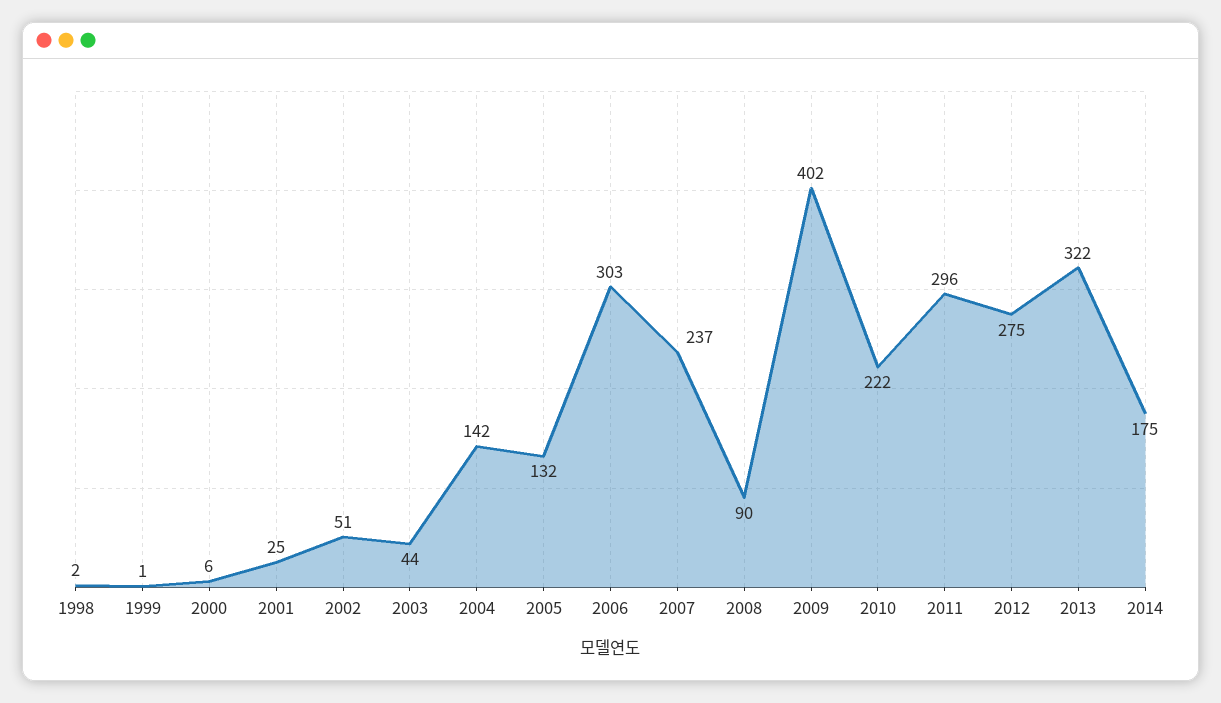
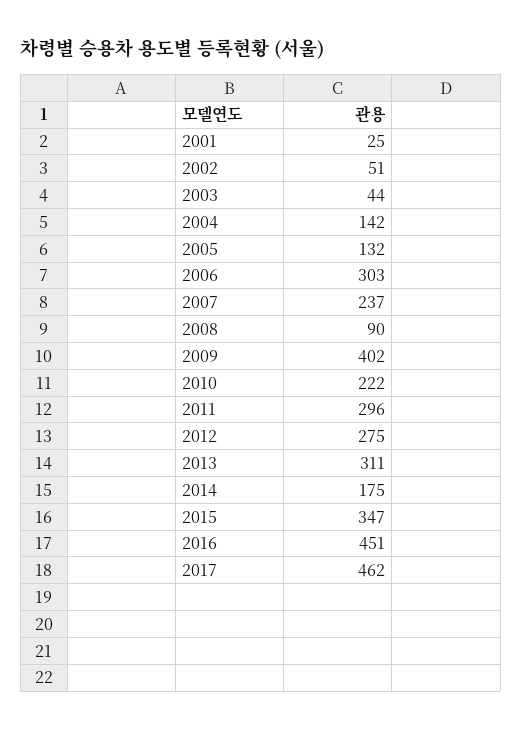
1998: 2 -> none
1999: 1 -> none
2000: 6 -> none
2013: 322 -> 311
2015: none -> 347
2016: none -> 451
2017: none -> 462

